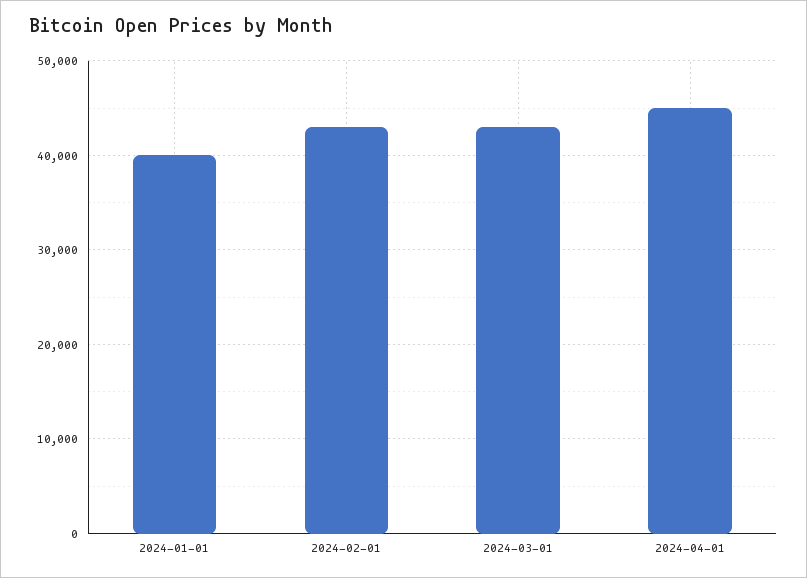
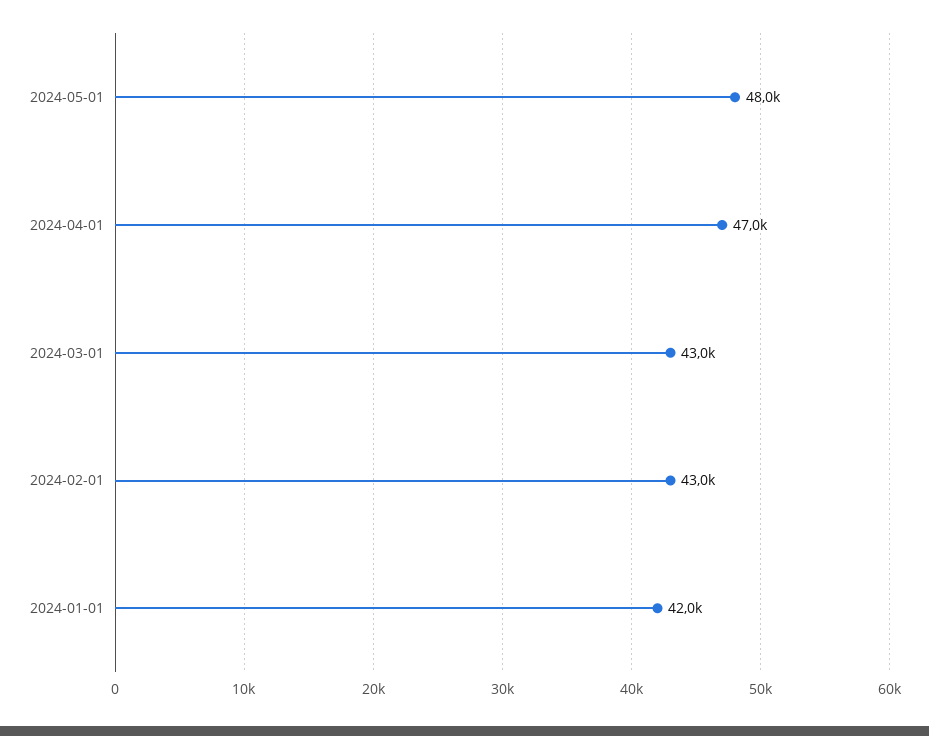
2024-01-01: 40000 -> 42000
2024-04-01: 45000 -> 47000
2024-05-01: none -> 48000

